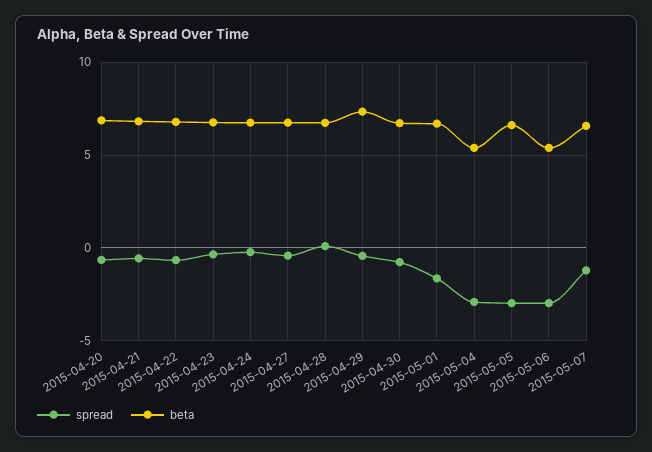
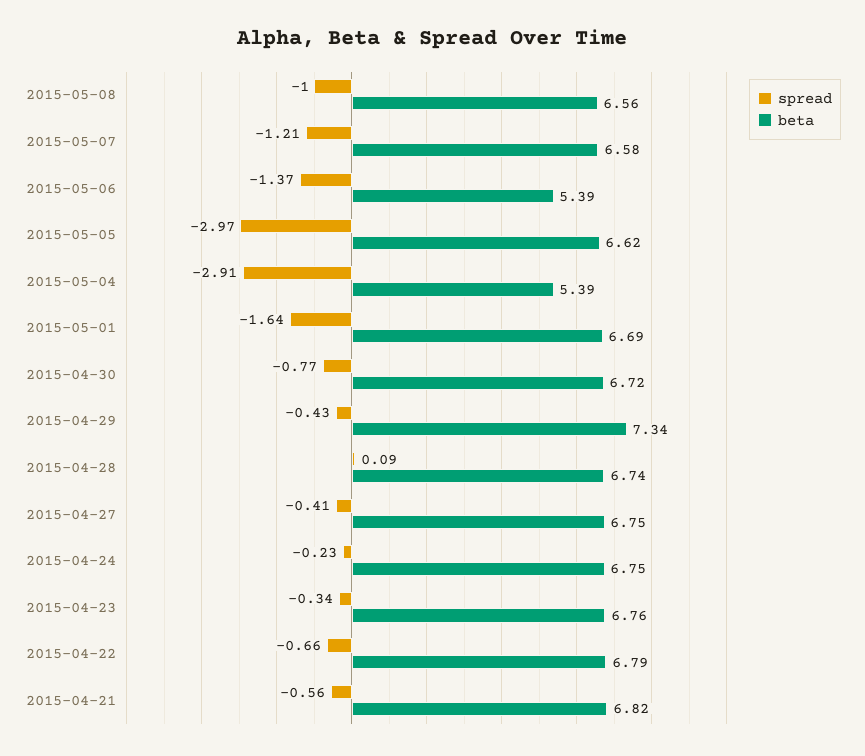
spread, 2015-04-20: -0.5 -> none
beta, 2015-04-20: 7 -> none
spread, 2015-05-06: -3 -> -1.37
spread, 2015-05-08: none -> -1
beta, 2015-05-08: none -> 6.56

